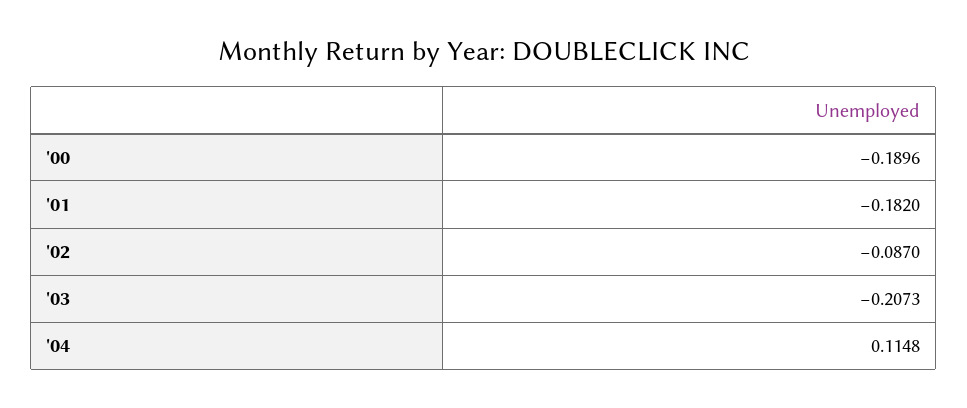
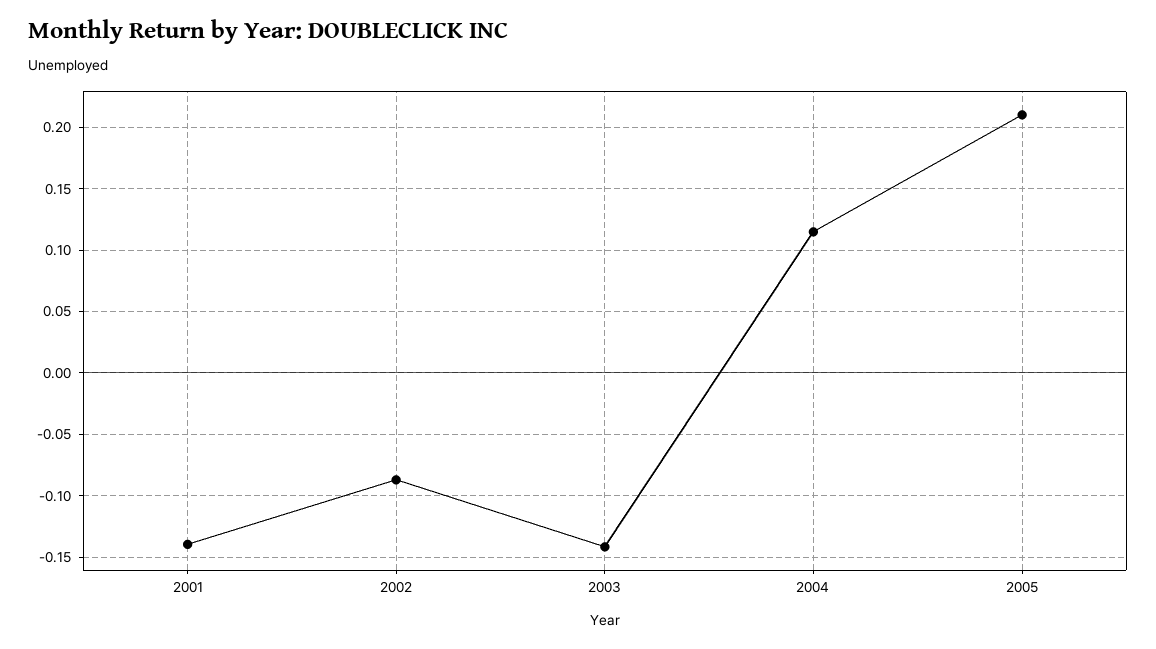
'00: -0.1896 -> none
'01: -0.182 -> -0.14
'03: -0.2073 -> -0.14
2005: none -> 0.21

